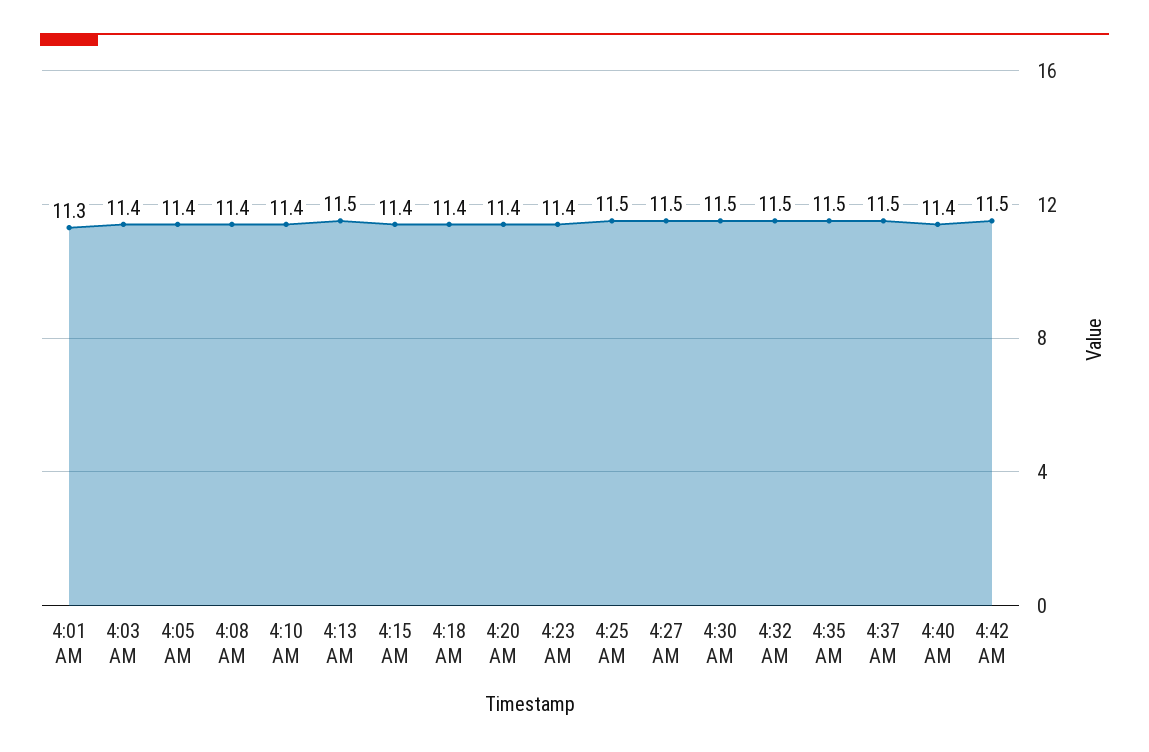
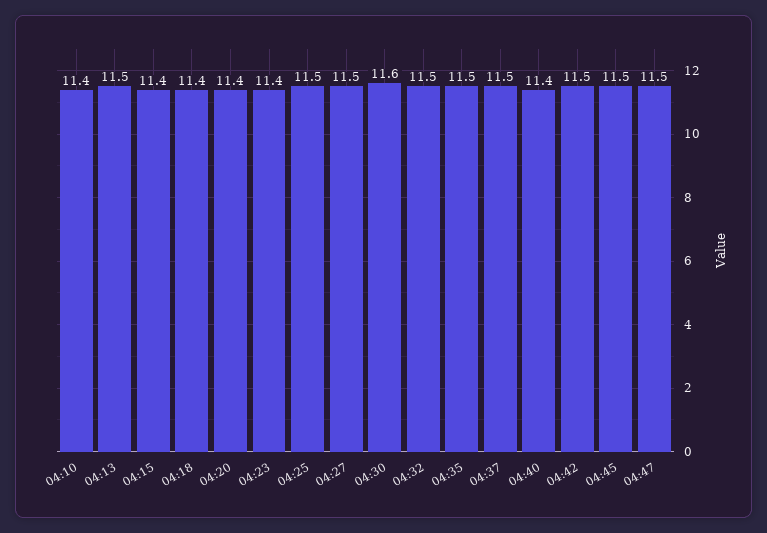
4:01 AM: 11.3 -> none
4:03 AM: 11.4 -> none
4:05 AM: 11.4 -> none
4:08 AM: 11.4 -> none
4:30 AM: 11.5 -> 11.6
04:45: none -> 11.5
04:47: none -> 11.5

